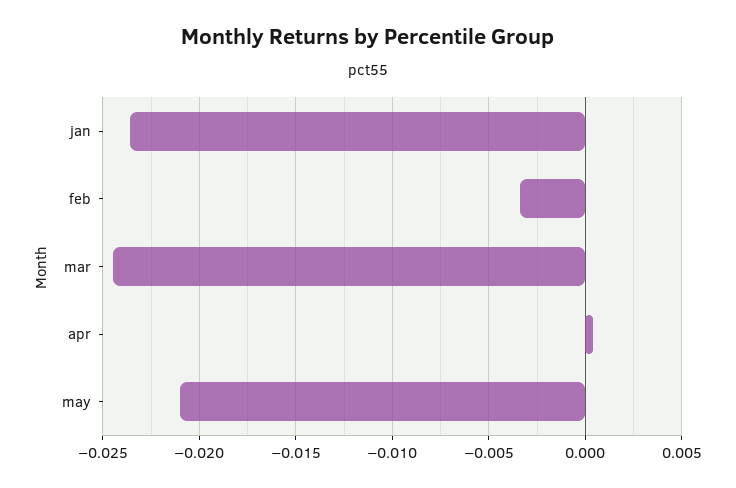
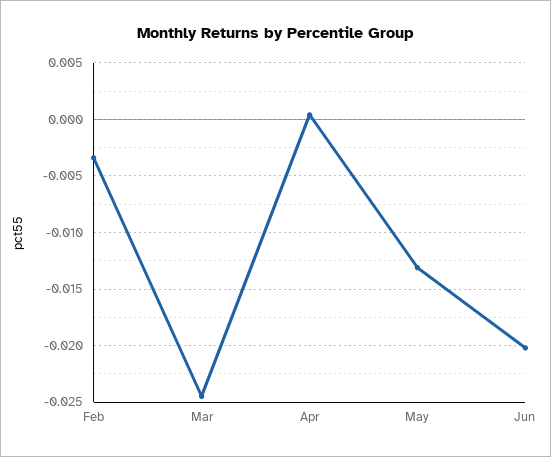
jan: -0.0235 -> none
may: -0.021 -> -0.013
Jun: none -> -0.02

